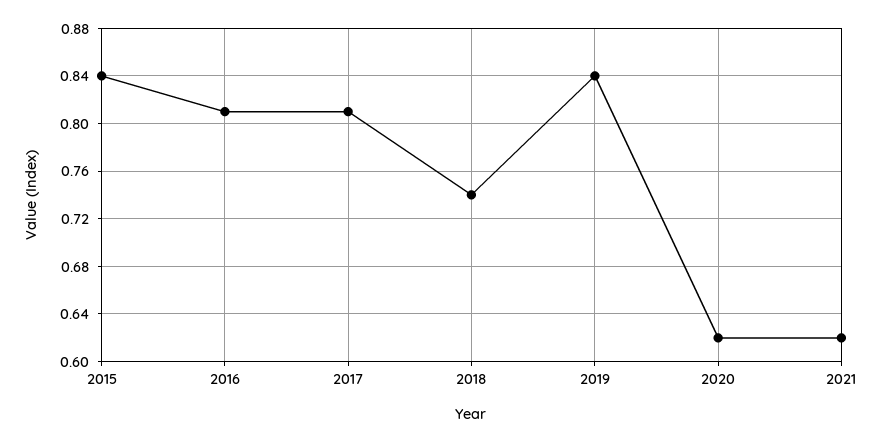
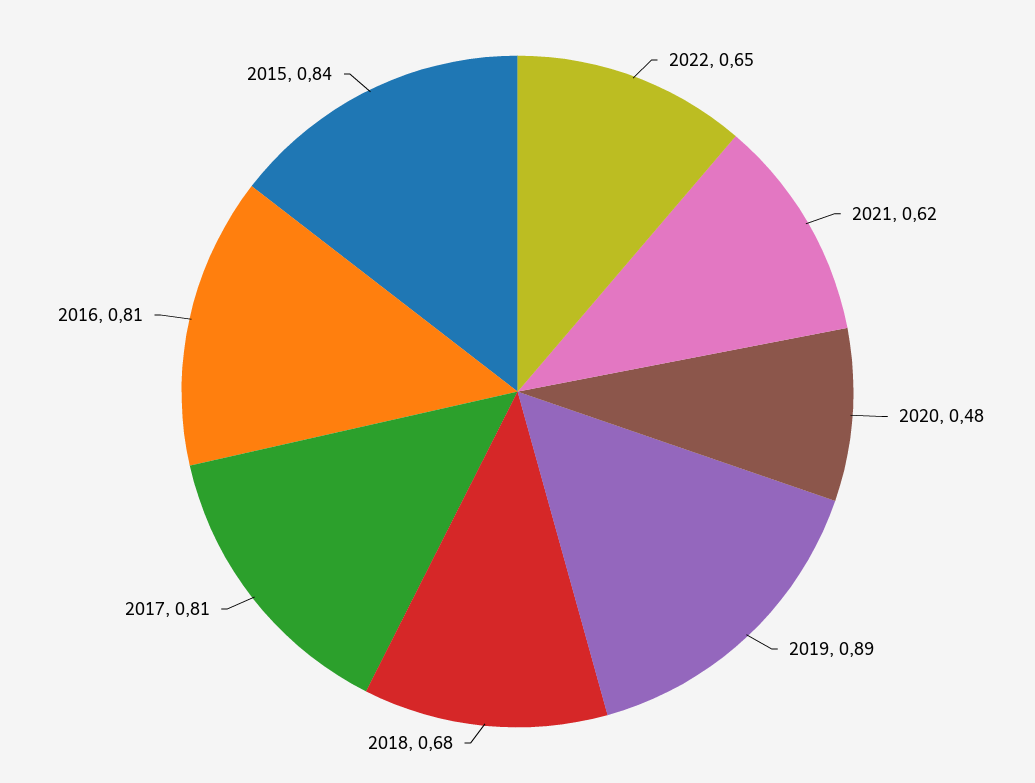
2018: 0.74 -> 0.68
2019: 0.84 -> 0.89
2020: 0.62 -> 0.48
2022: none -> 0.65

